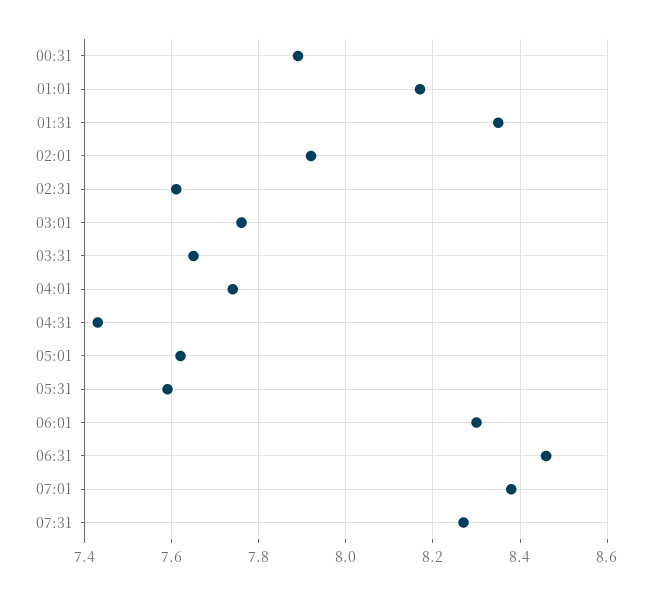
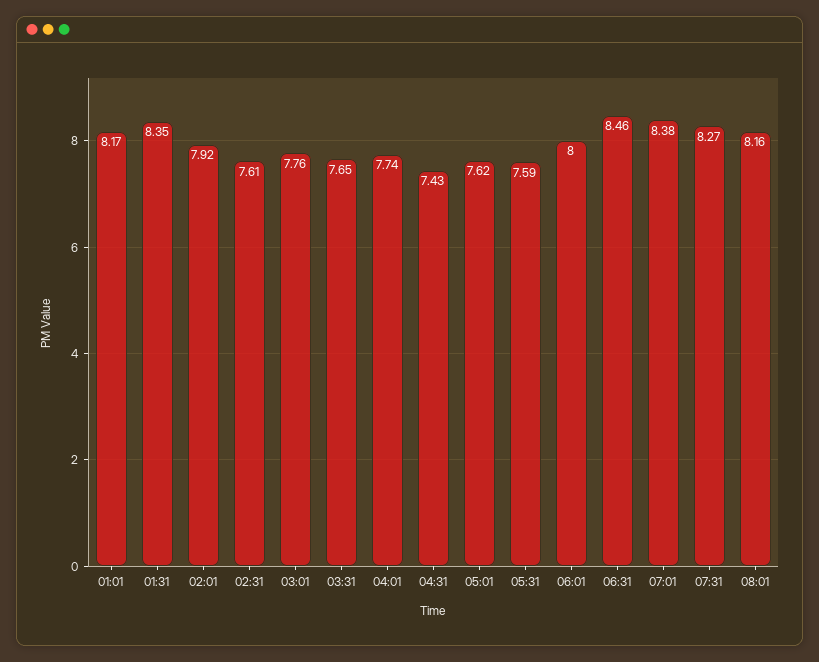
00:31: 7.9 -> none
06:01: 8.3 -> 8
08:01: none -> 8.16

